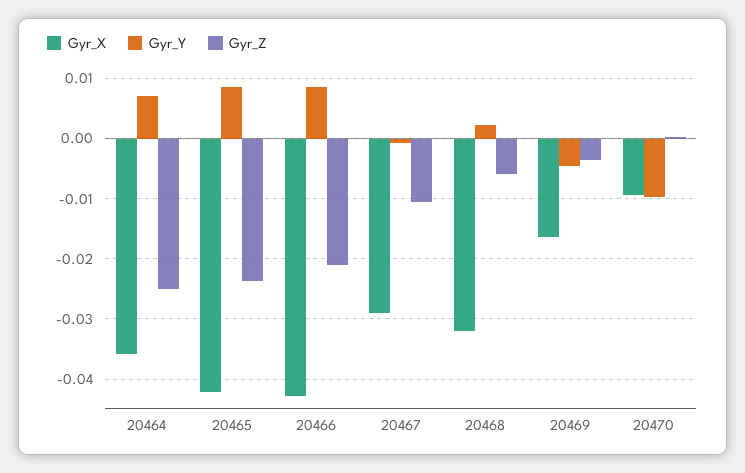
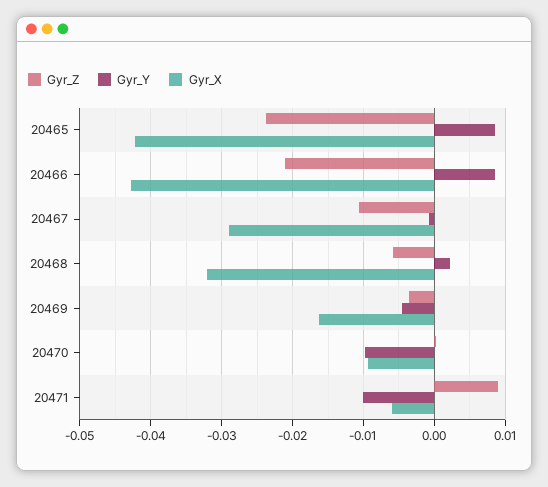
Gyr_X, 20464: -0.036 -> none
Gyr_Y, 20464: 0.007 -> none
Gyr_Z, 20464: -0.025 -> none
Gyr_Z, 20471: none -> 0.009
Gyr_Y, 20471: none -> -0.01
Gyr_X, 20471: none -> -0.006

